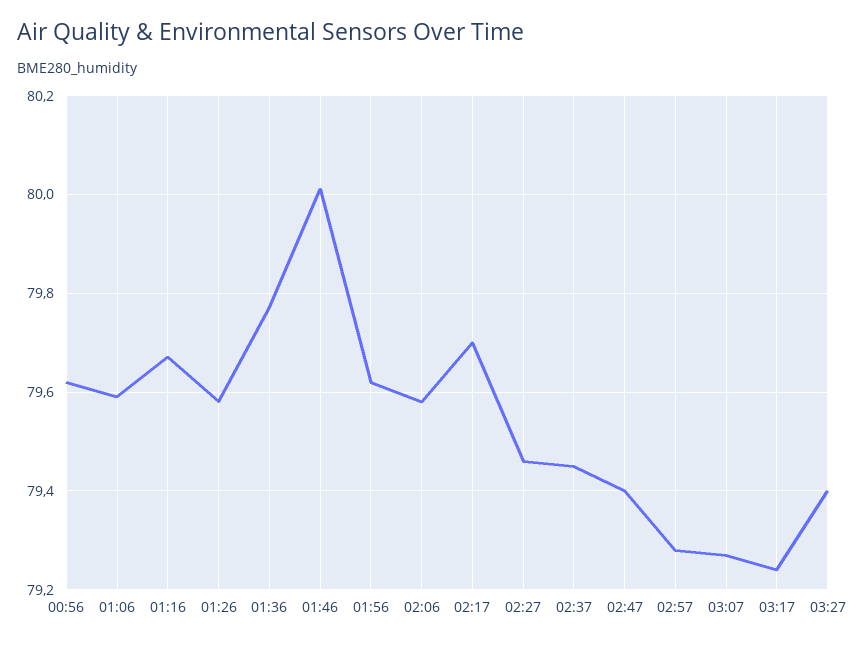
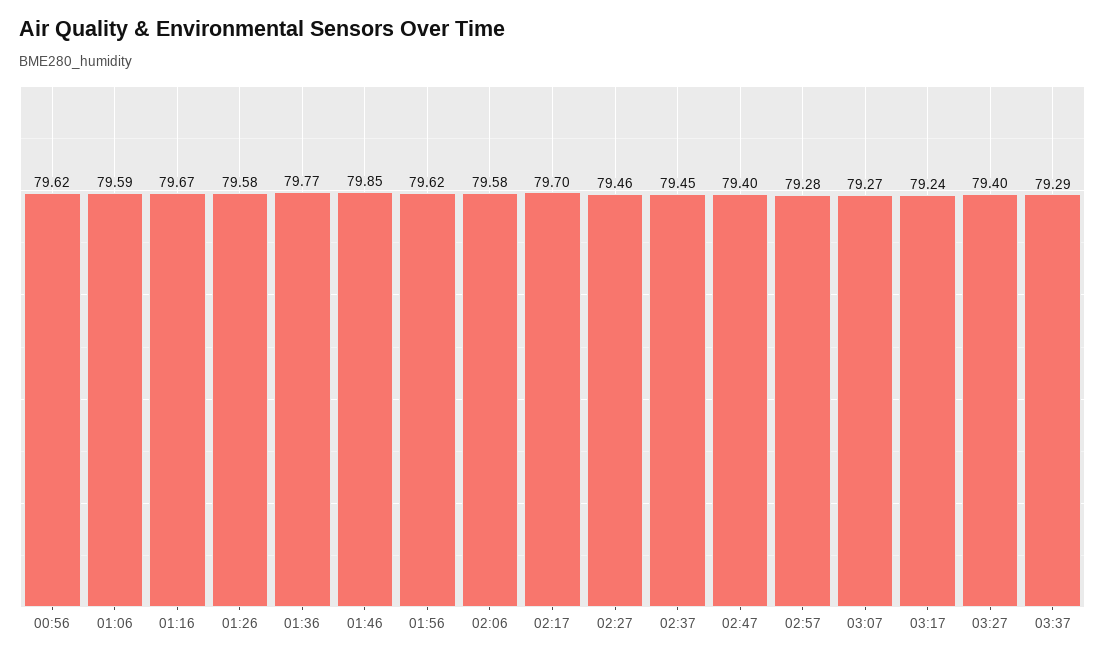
01:46: 80 -> 79.85
03:37: none -> 79.29

